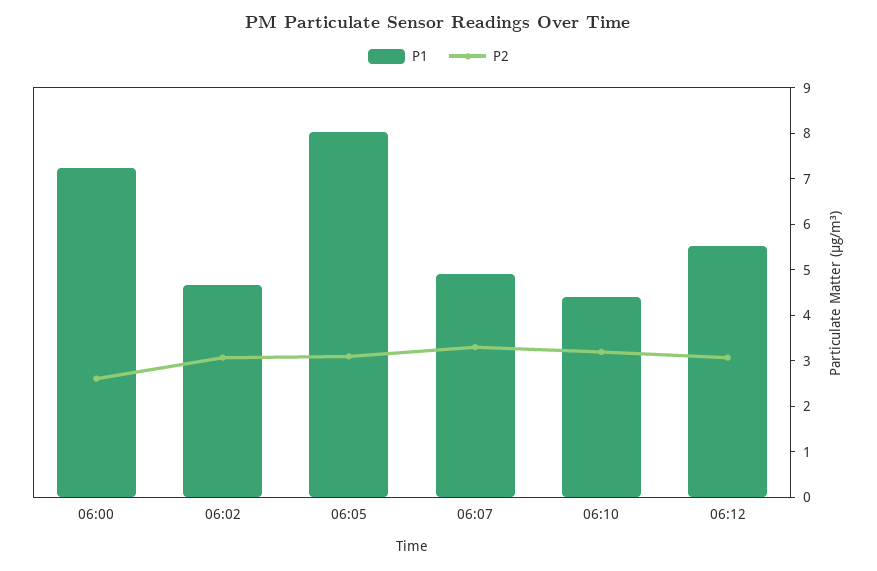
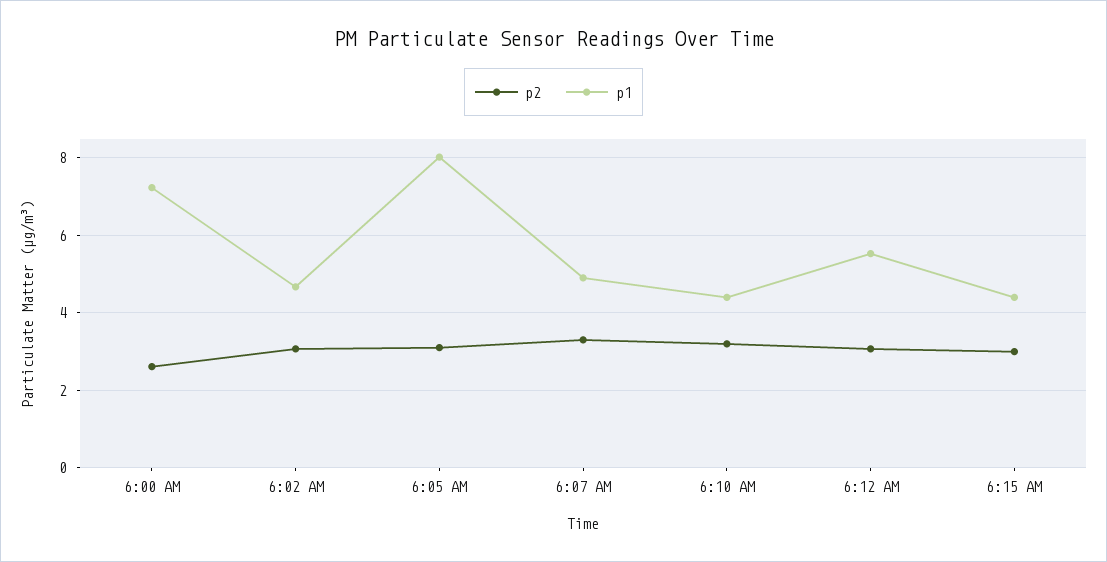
P2, 6:15 AM: none -> 3
P1, 6:15 AM: none -> 4.4

